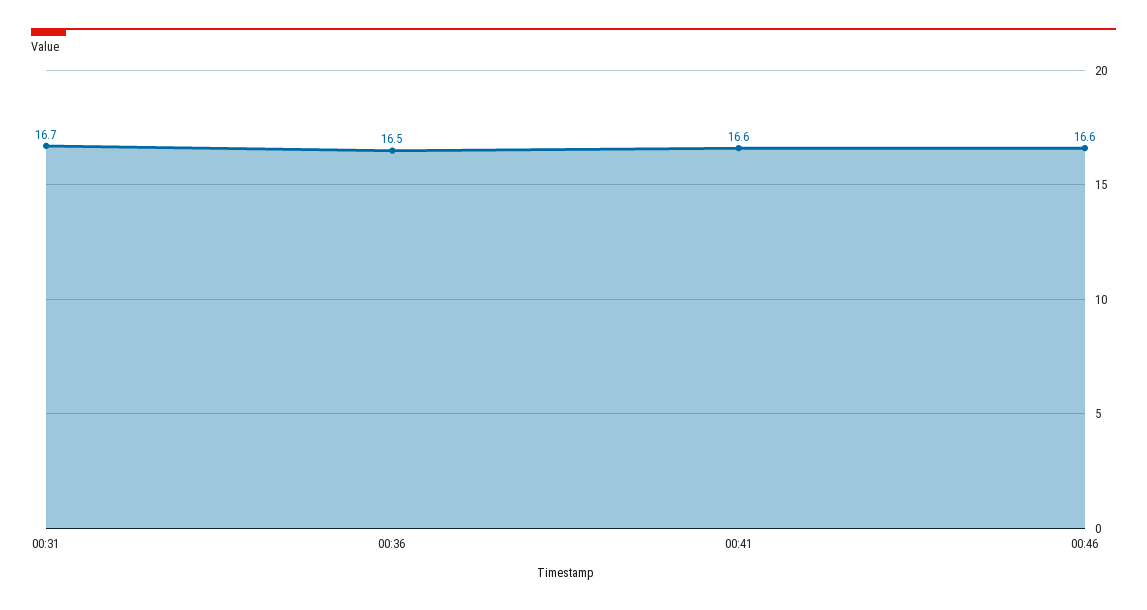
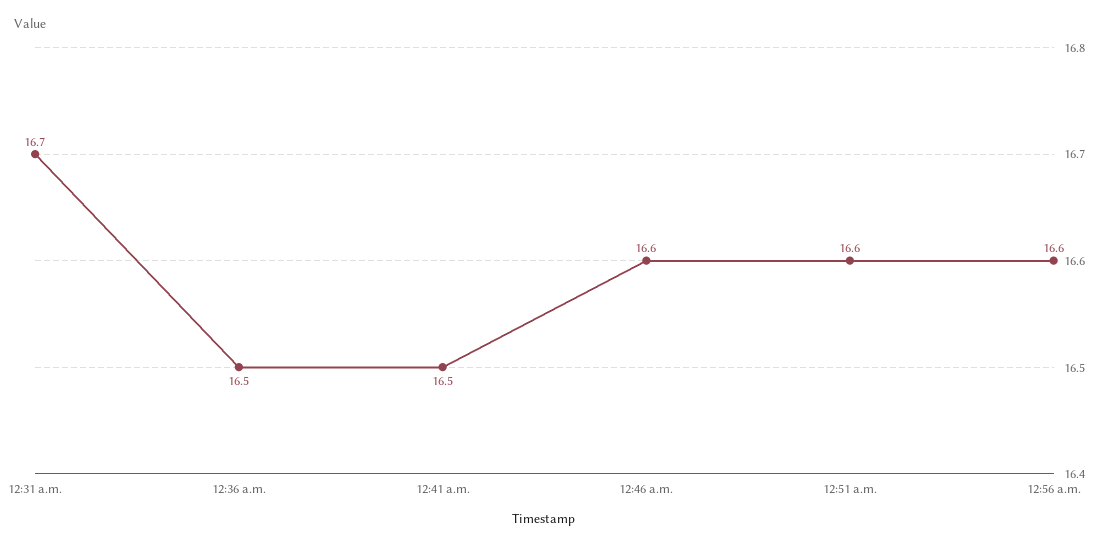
00:41: 16.6 -> 16.5
12:51 a.m.: none -> 16.6
12:56 a.m.: none -> 16.6

